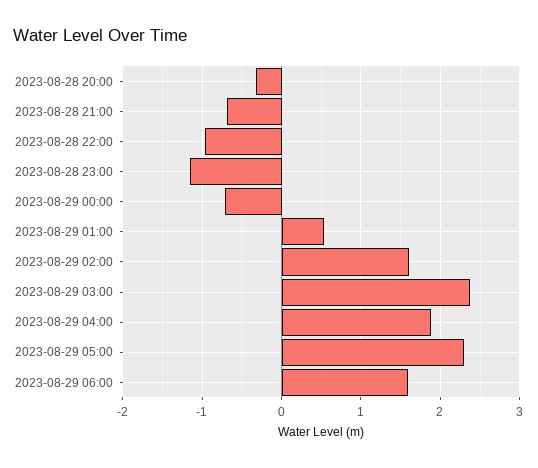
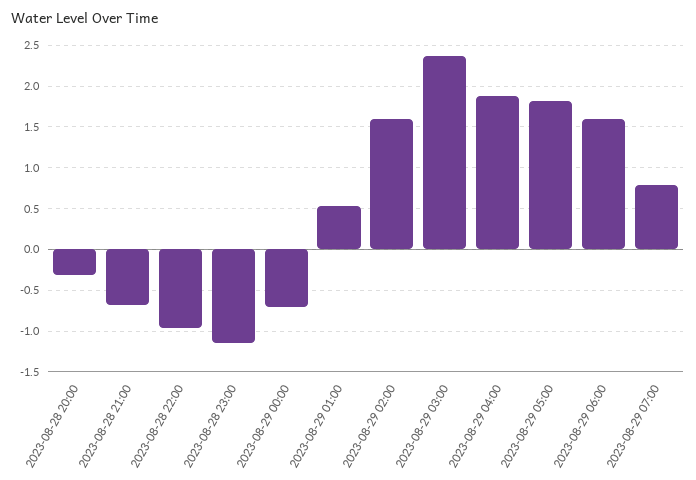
2023-08-29 05:00: 2.3 -> 1.8
2023-08-29 07:00: none -> 0.8

